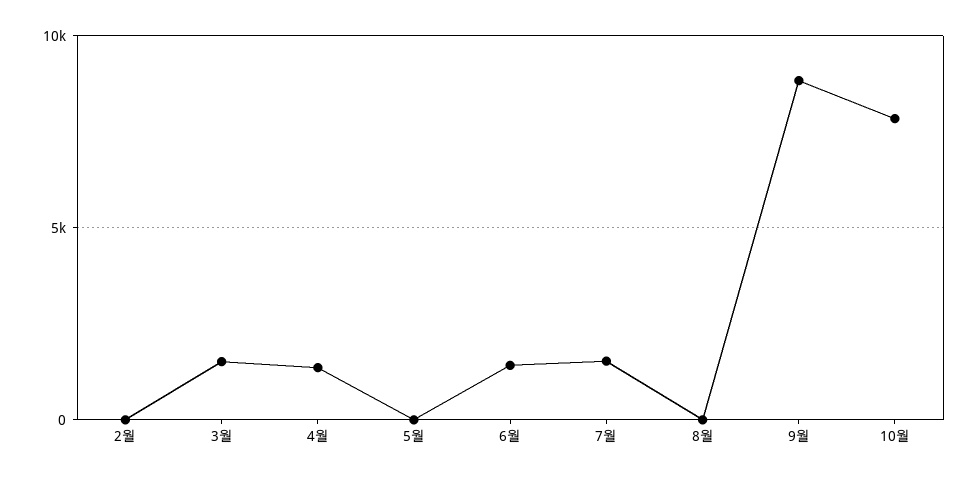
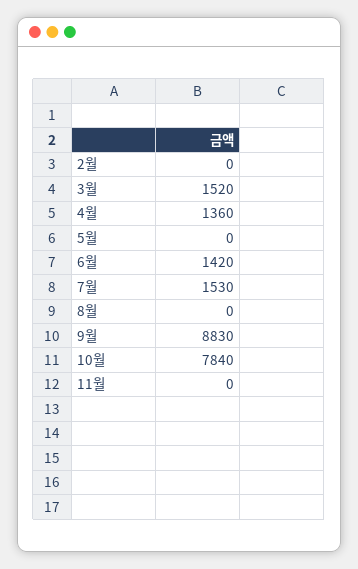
11월: none -> 0

